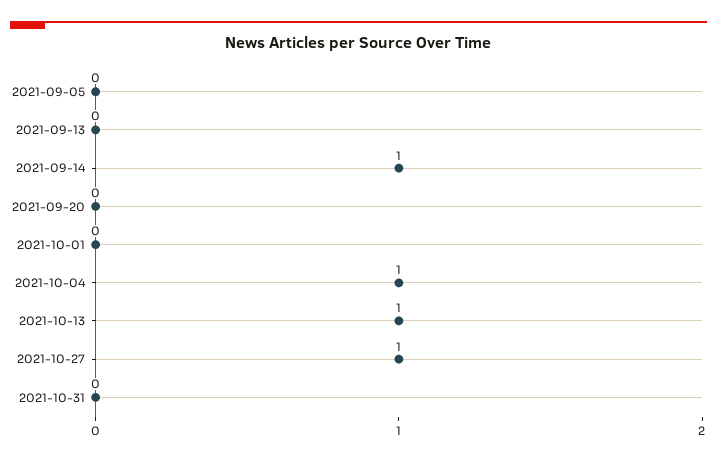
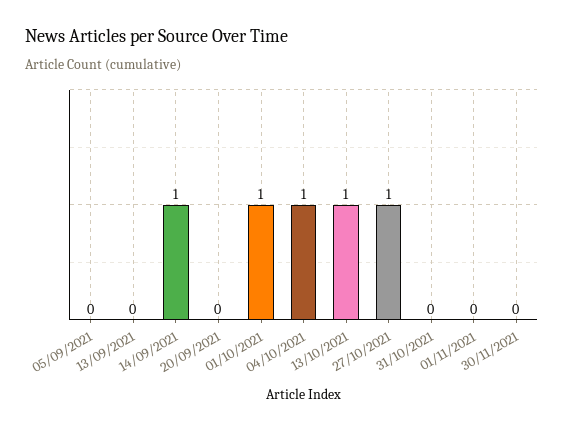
2021-10-01: 0 -> 1
01/11/2021: none -> 0
30/11/2021: none -> 0

